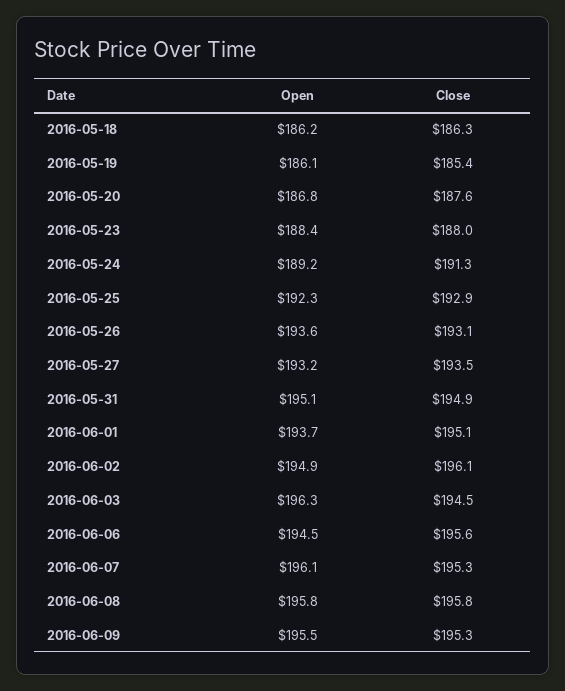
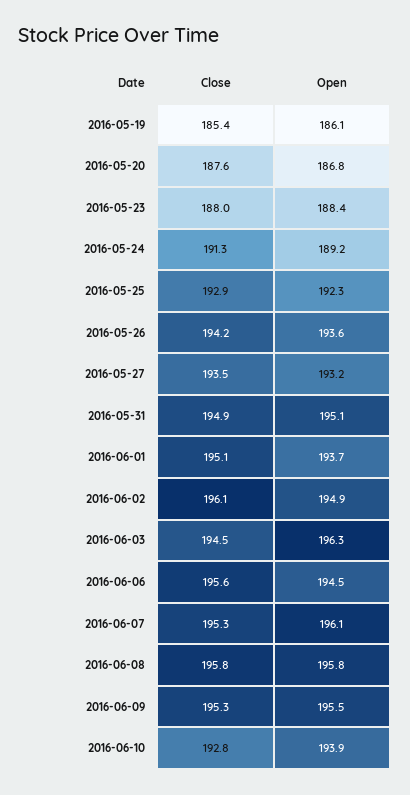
Open, 2016-05-18: 186.2 -> none
Close, 2016-05-18: 186.3 -> none
Close, 2016-05-26: 193.1 -> 194.2
Close, 2016-06-10: none -> 192.8
Open, 2016-06-10: none -> 193.9

